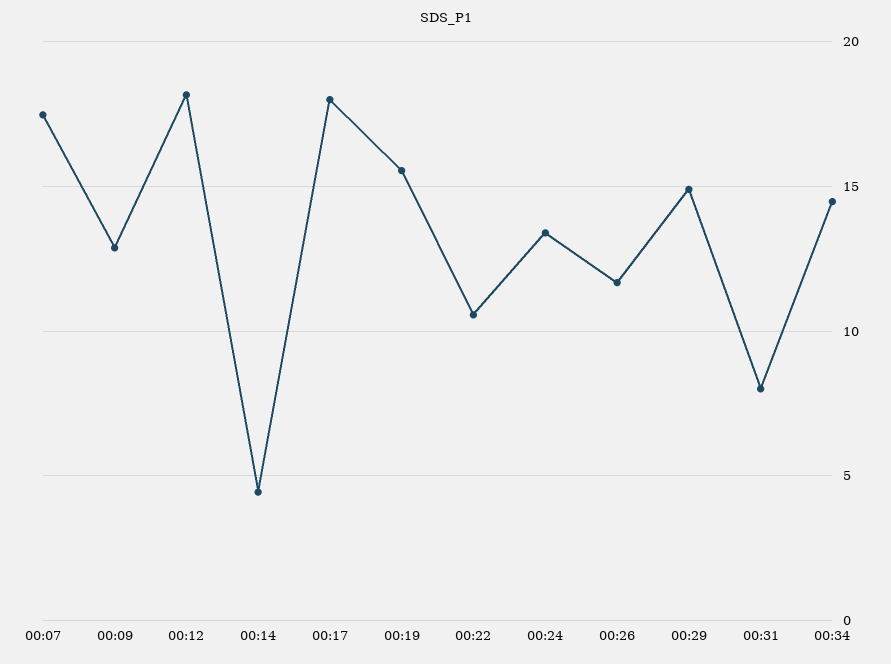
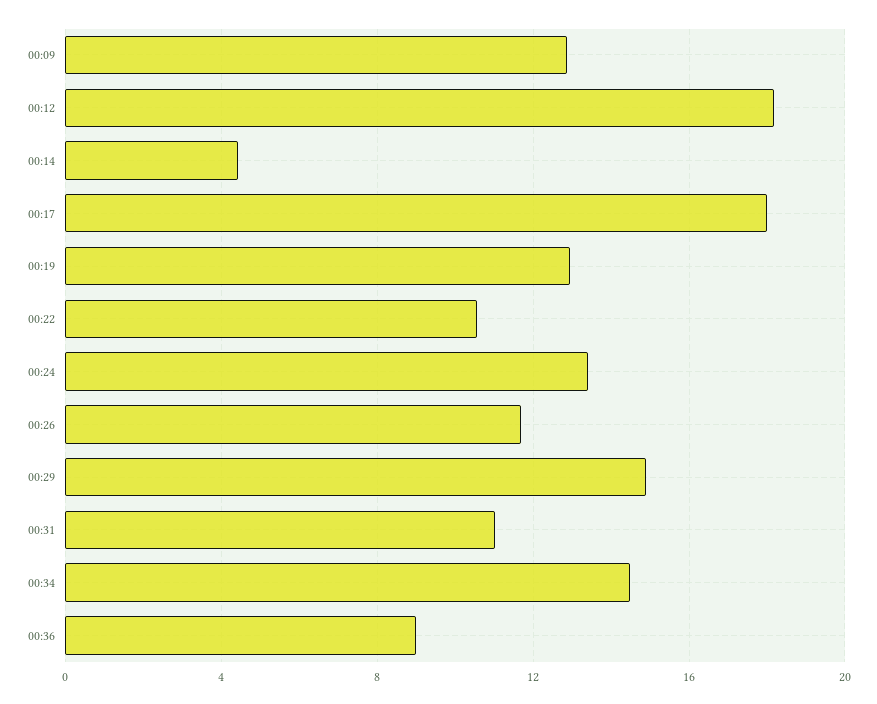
00:07: 17.5 -> none
00:19: 15.5 -> 13
00:31: 8 -> 11
00:36: none -> 9

